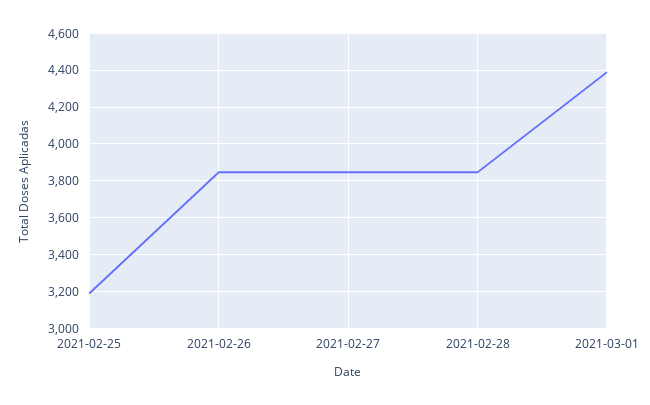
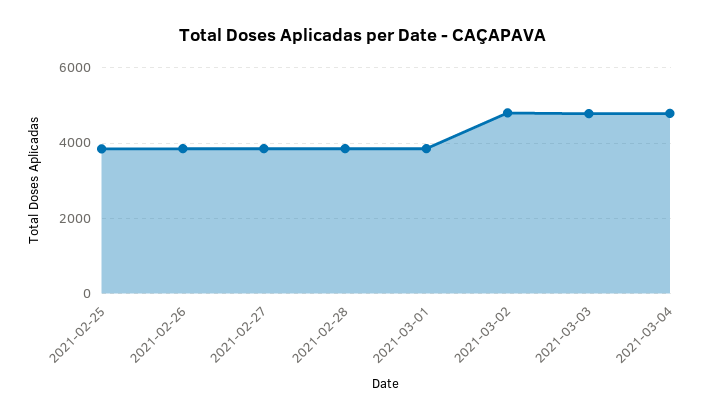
2021-02-25: 3200 -> 3800
2021-03-01: 4400 -> 3800
2021-03-02: none -> 4800
2021-03-03: none -> 4800
2021-03-04: none -> 4800

